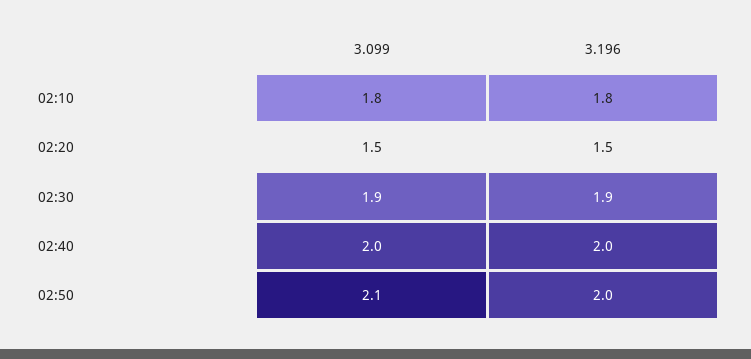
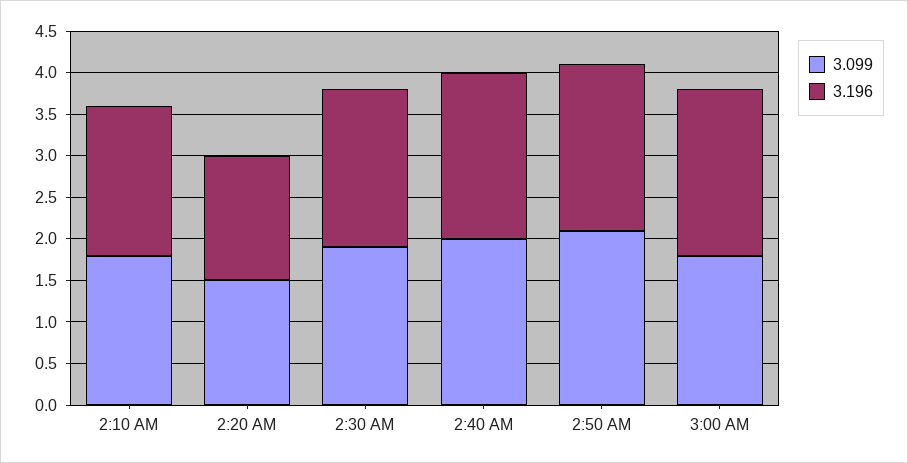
3.099, 3:00 AM: none -> 1.8
3.196, 3:00 AM: none -> 2

